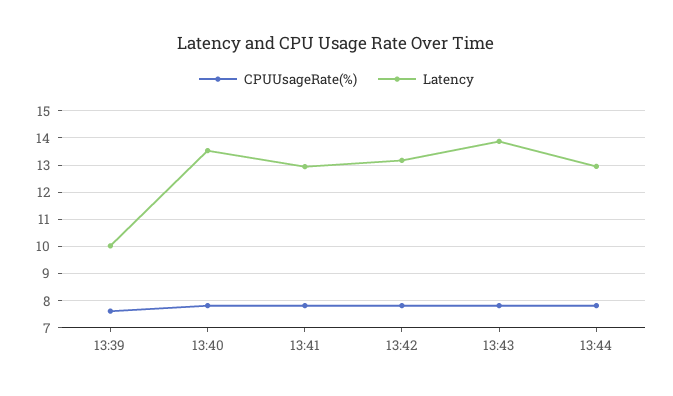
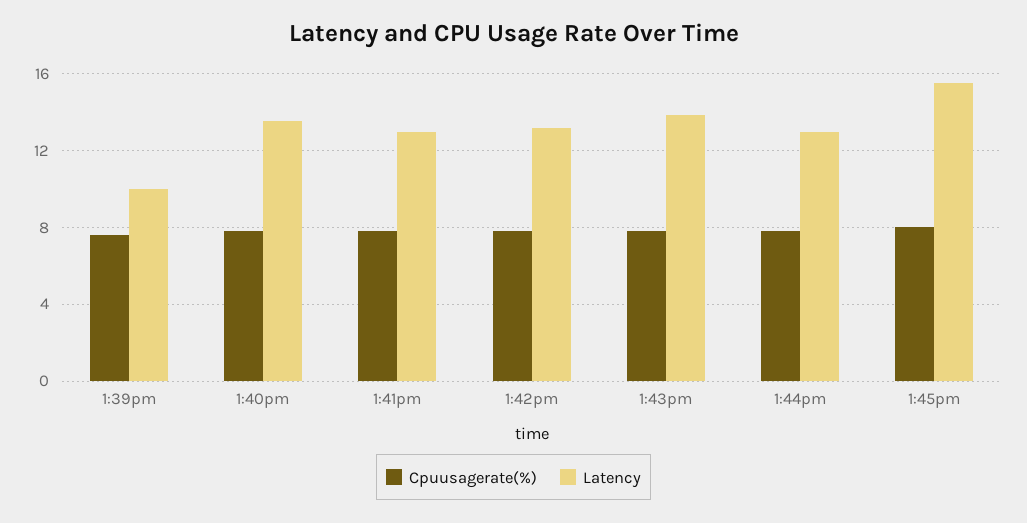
CPUUsageRate(%), 1:45pm: none -> 8
Latency, 1:45pm: none -> 15.5

